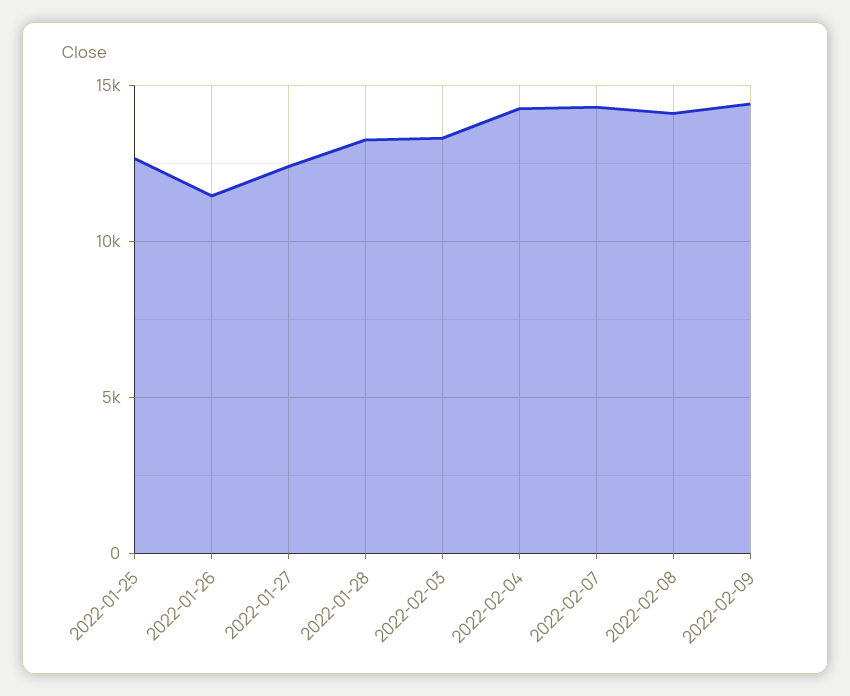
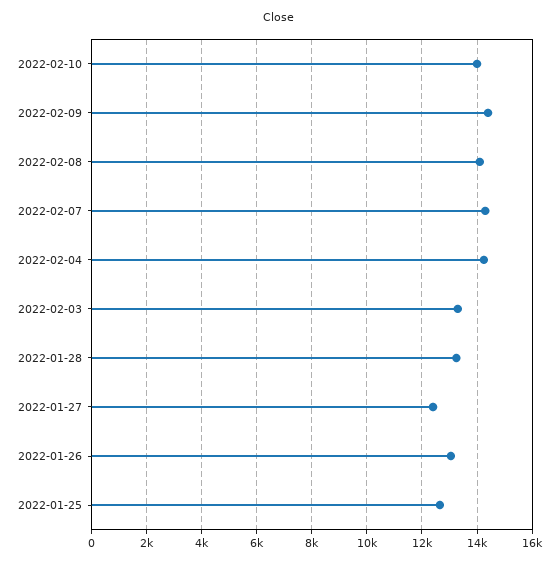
2022-01-26: 11500 -> 13000
2022-02-10: none -> 14000

